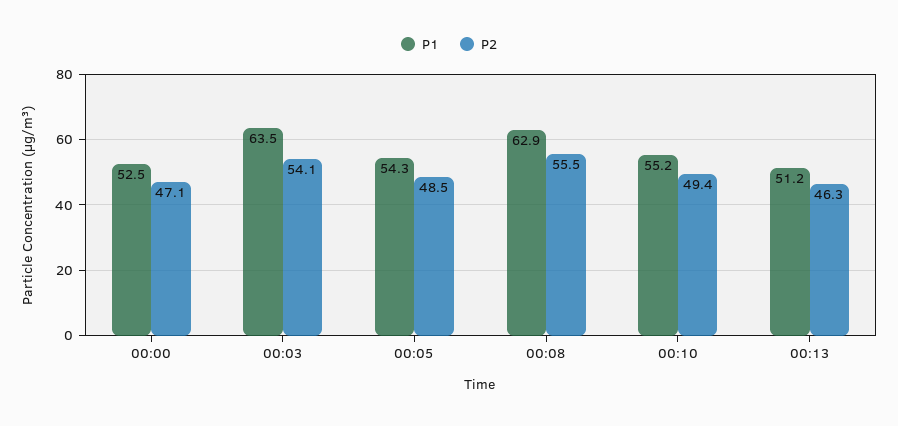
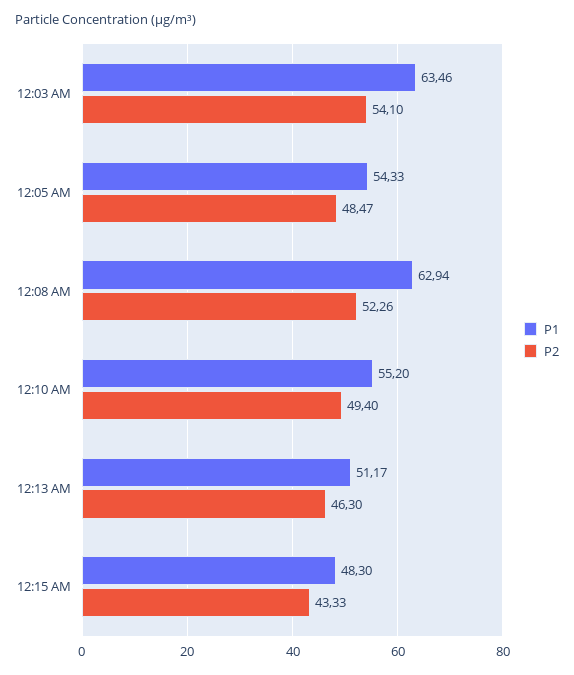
P1, 00:00: 52.5 -> none
P2, 00:00: 47.1 -> none
P2, 00:08: 55.5 -> 52.26
P1, 12:15 AM: none -> 48.3
P2, 12:15 AM: none -> 43.33

